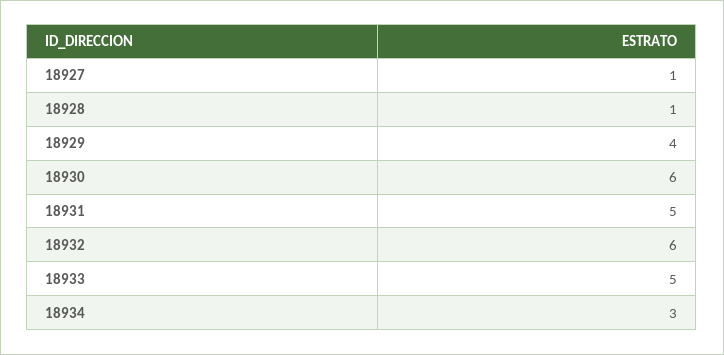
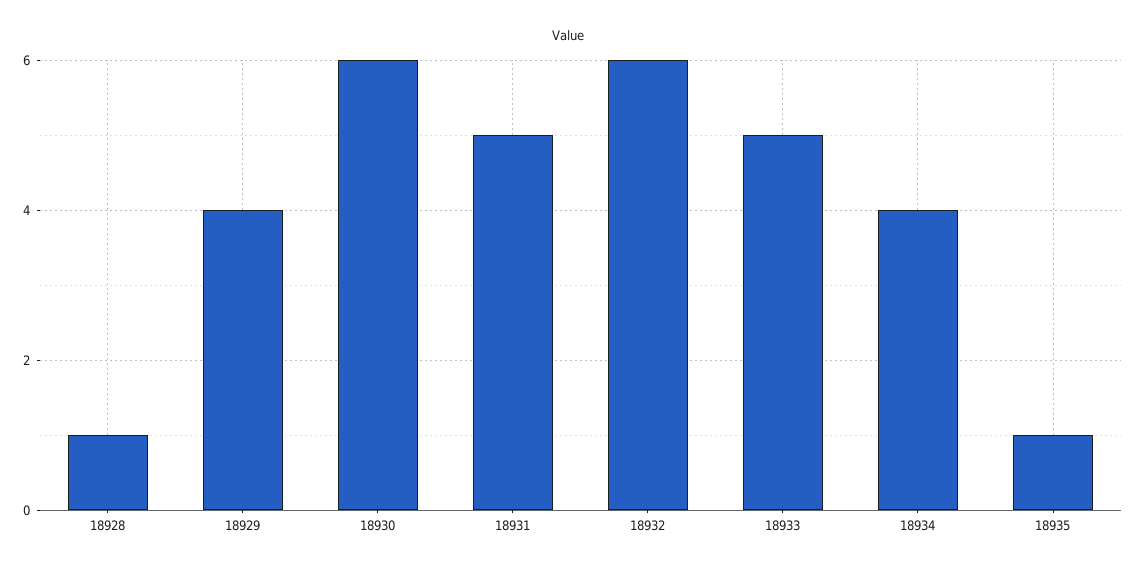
18927: 1 -> none
18934: 3 -> 4
18935: none -> 1

